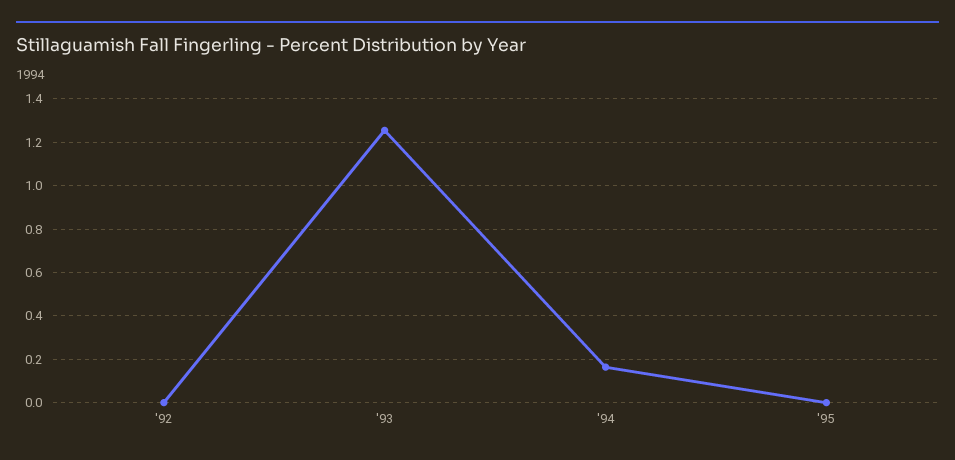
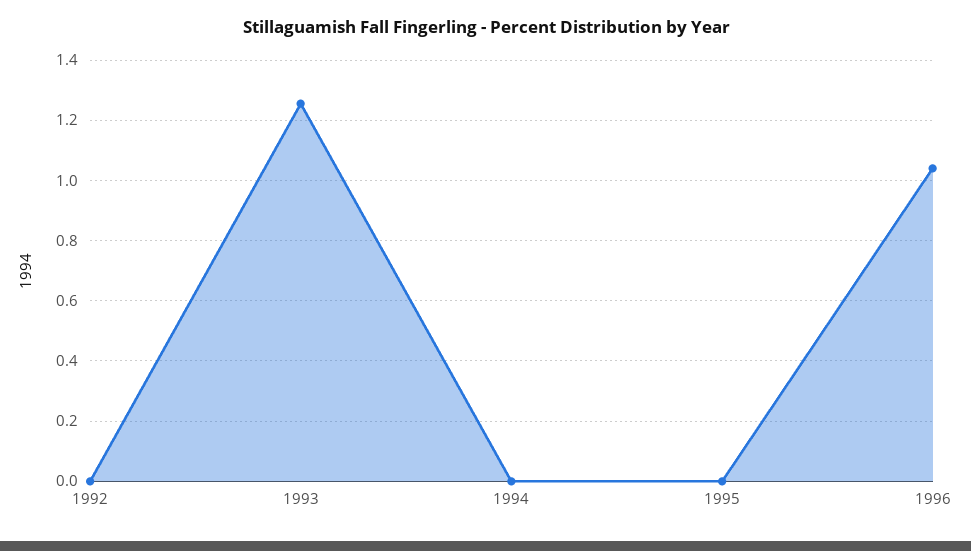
'94: 0.15 -> 0
1996: none -> 1.04

